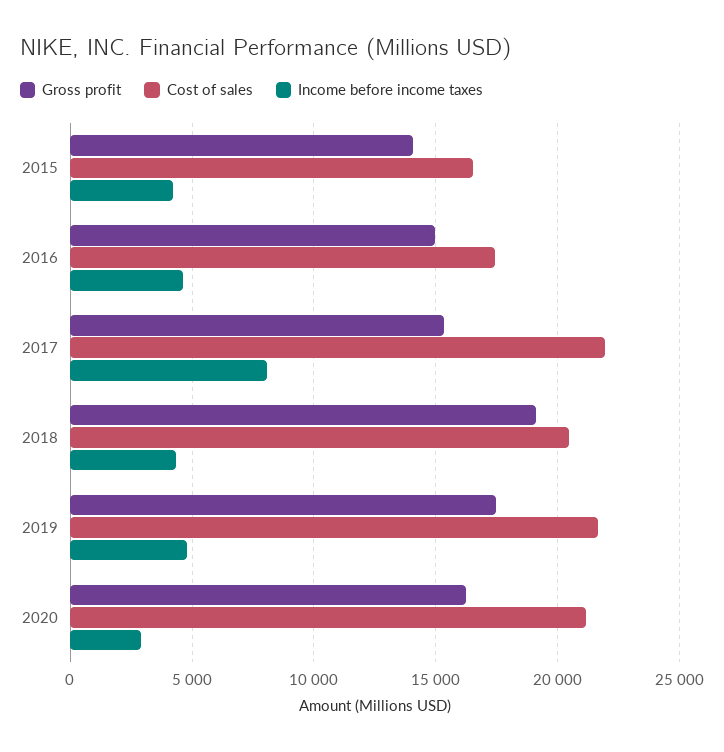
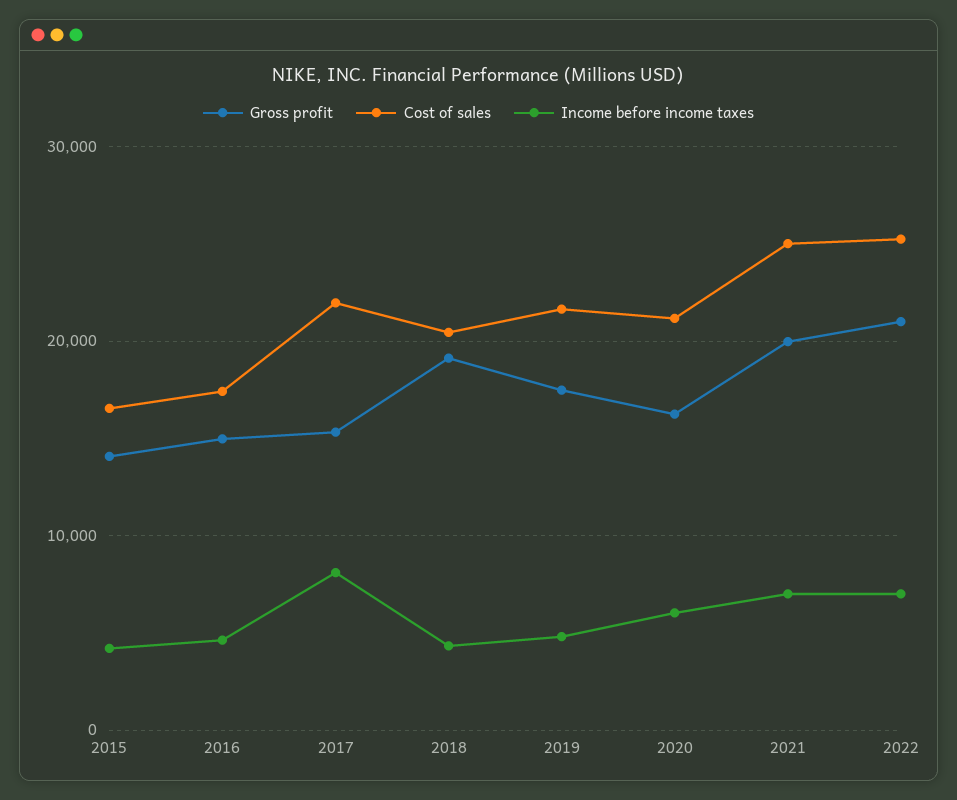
Income before income taxes, 2020: 3000 -> 6000
Gross profit, 2021: none -> 20000
Cost of sales, 2021: none -> 25000
Income before income taxes, 2021: none -> 7000
Gross profit, 2022: none -> 21000
Cost of sales, 2022: none -> 25000
Income before income taxes, 2022: none -> 7000

